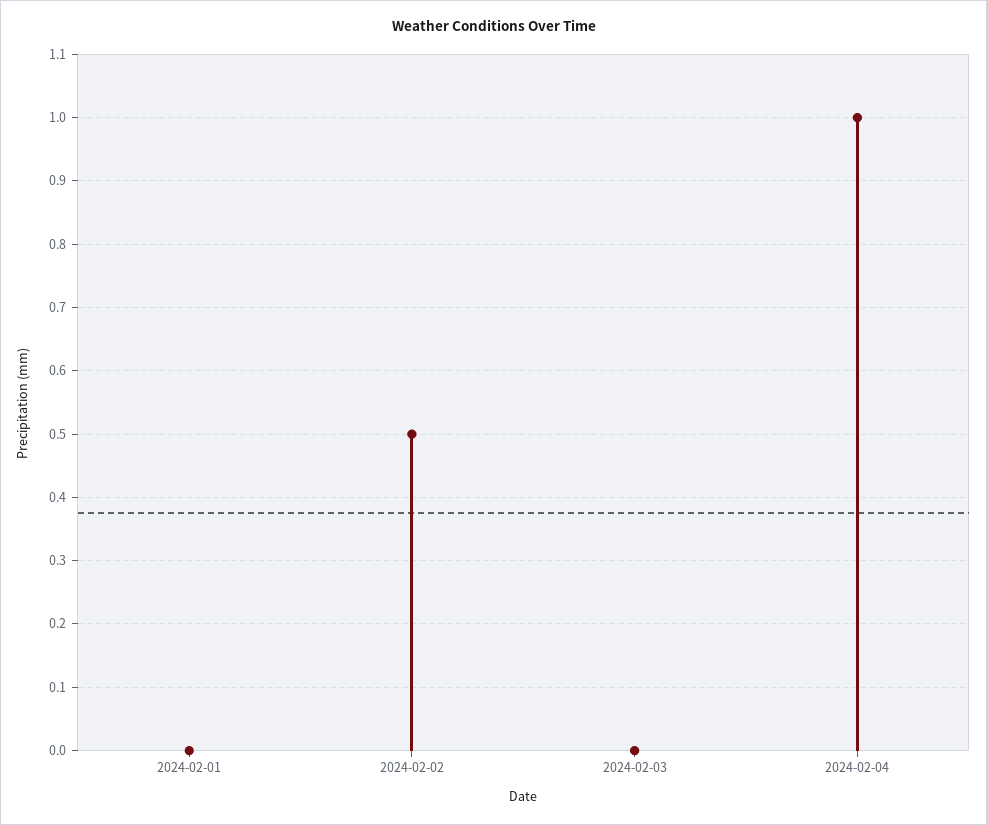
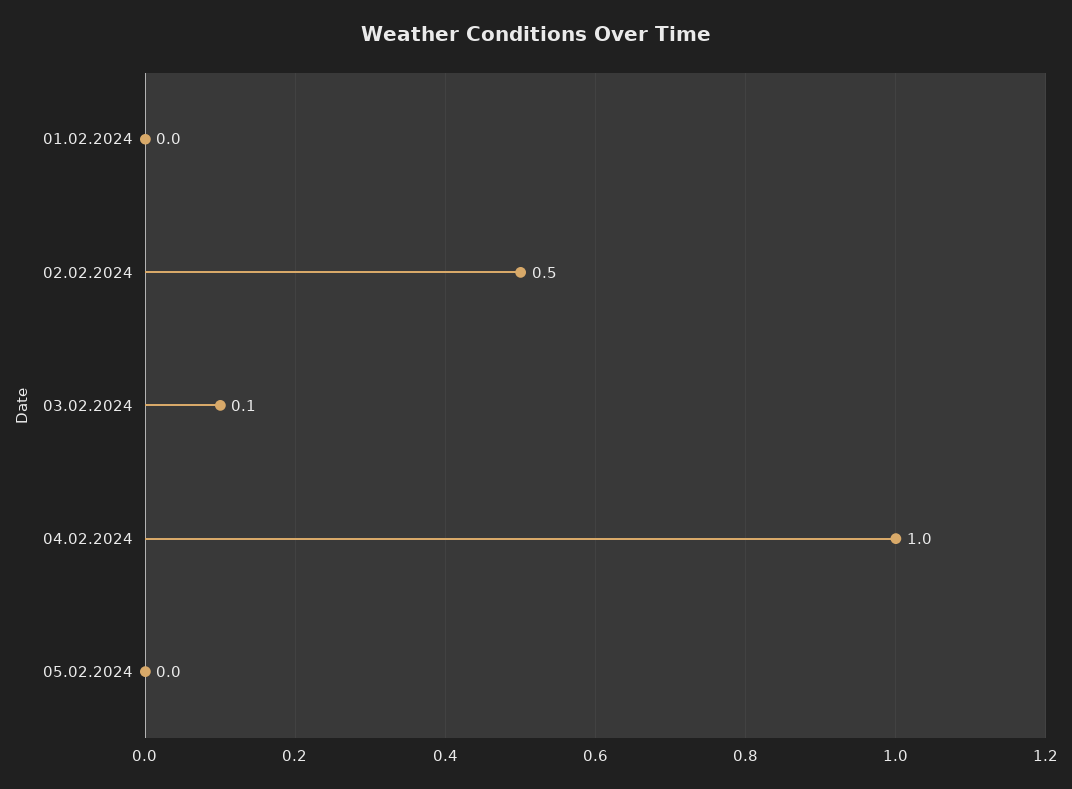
2024-02-03: 0 -> 0.1
05.02.2024: none -> 0

